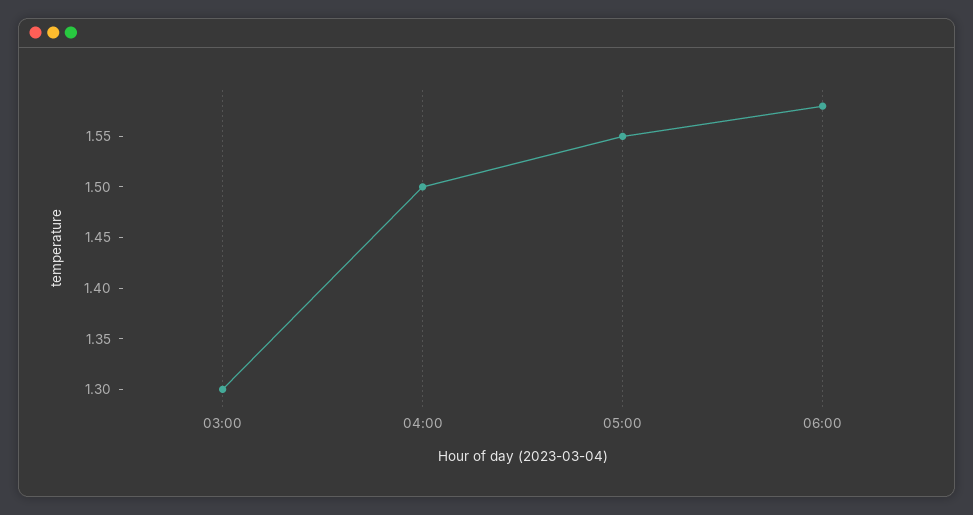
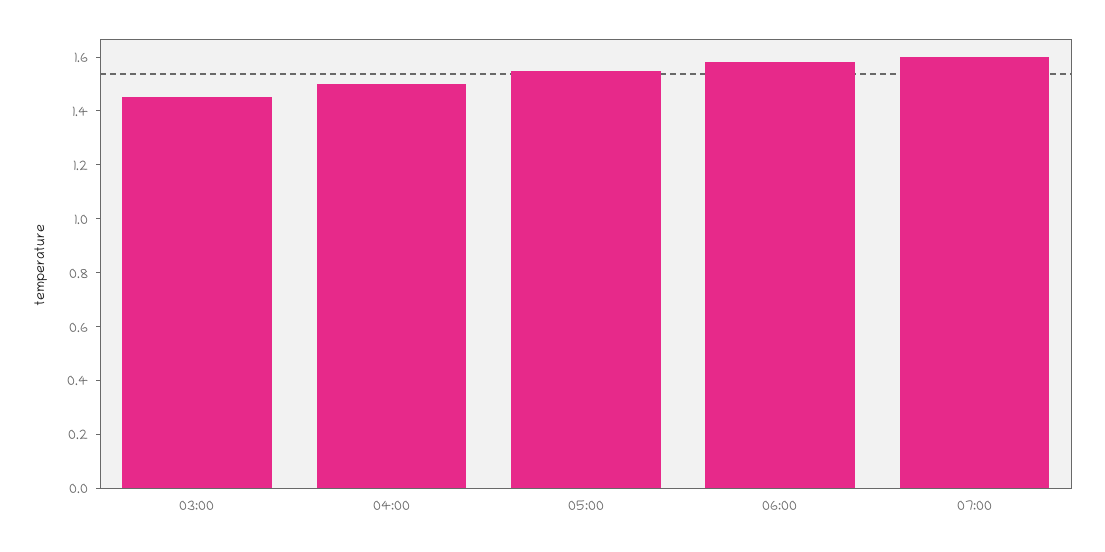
03:00: 1.3 -> 1.45
07:00: none -> 1.6

